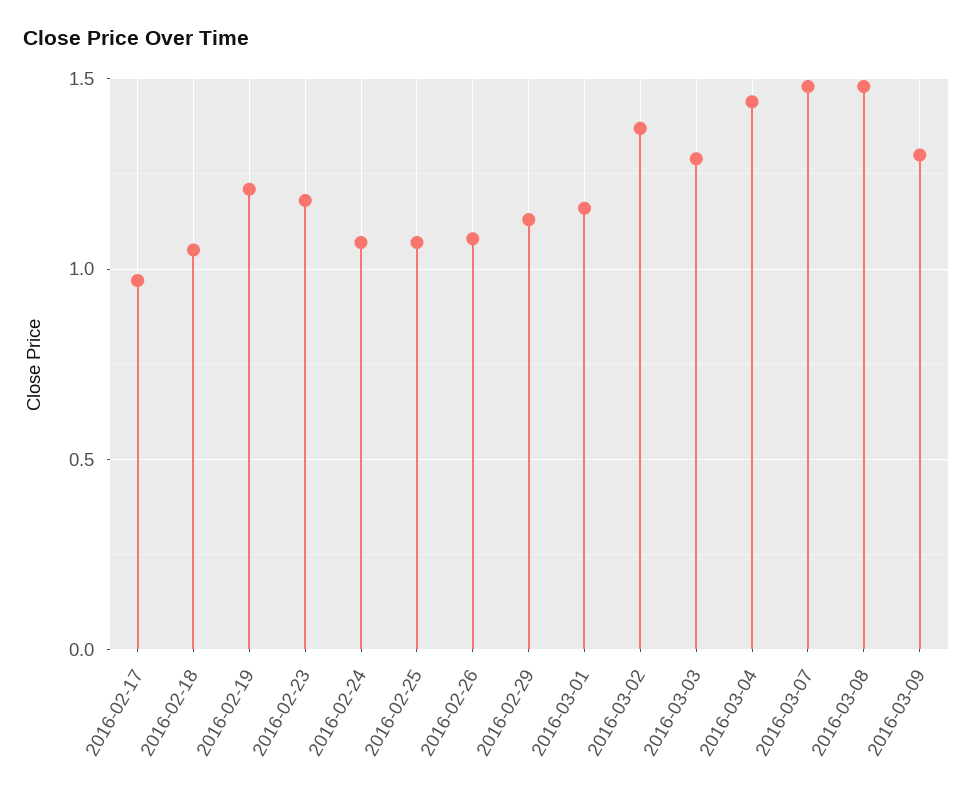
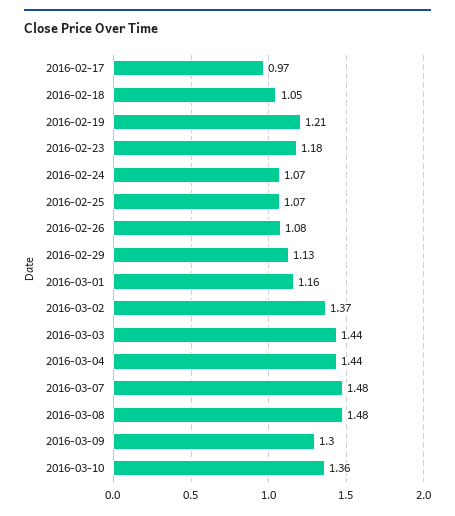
2016-03-03: 1.3 -> 1.44
2016-03-10: none -> 1.36

